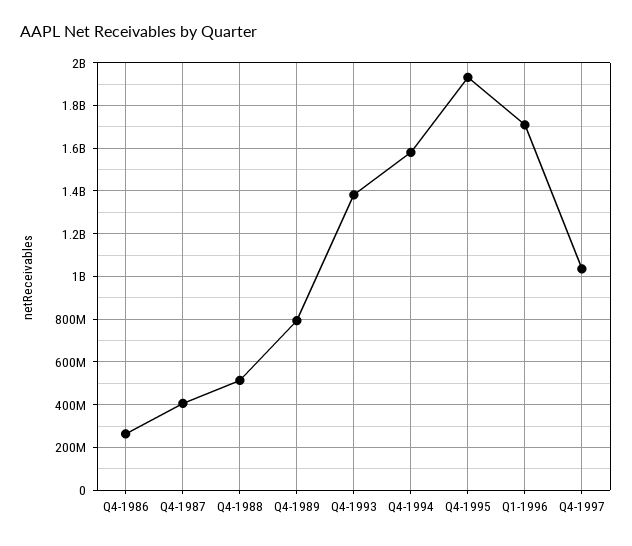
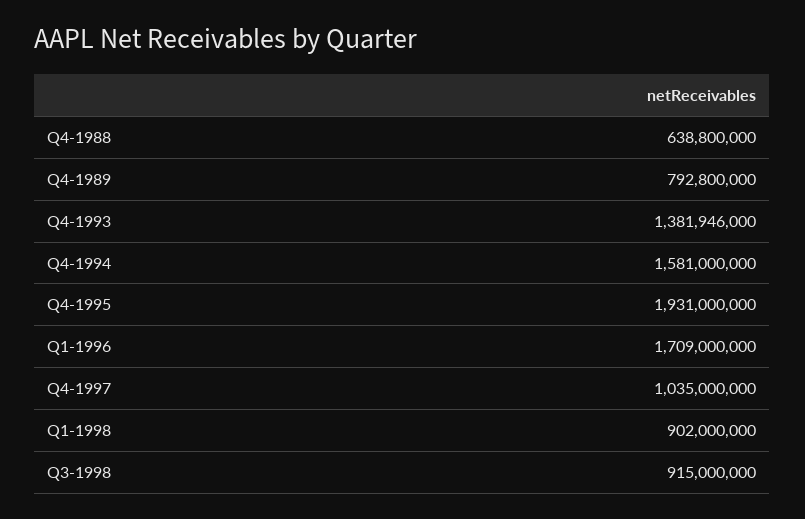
Q4-1986: 250000000 -> none
Q4-1987: 400000000 -> none
Q4-1988: 500000000 -> 638800000
Q1-1998: none -> 902000000
Q3-1998: none -> 915000000

